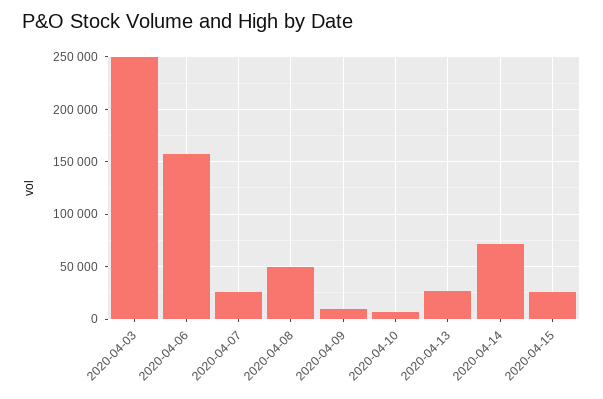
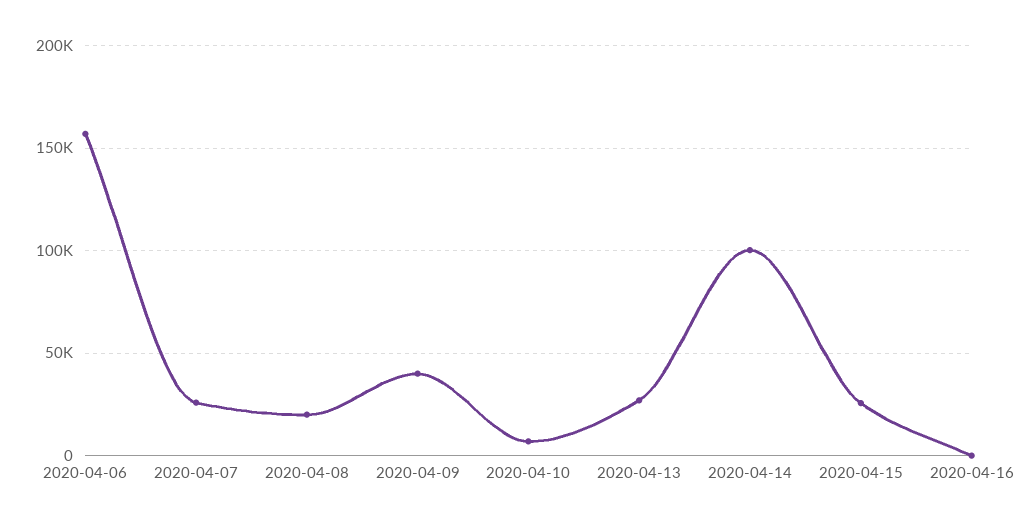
2020-04-03: 250000 -> none
2020-04-08: 50000 -> 20000
2020-04-09: 10000 -> 40000
2020-04-14: 70000 -> 100000
2020-04-16: none -> 0

